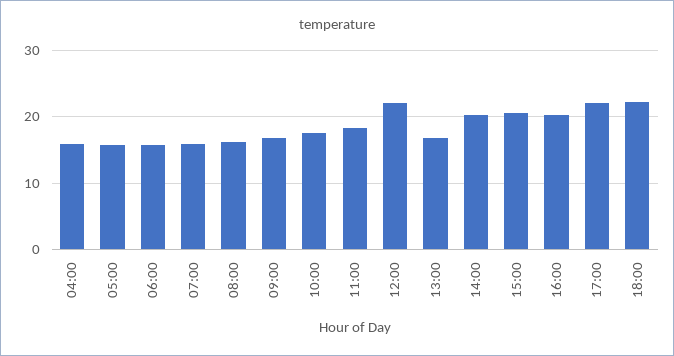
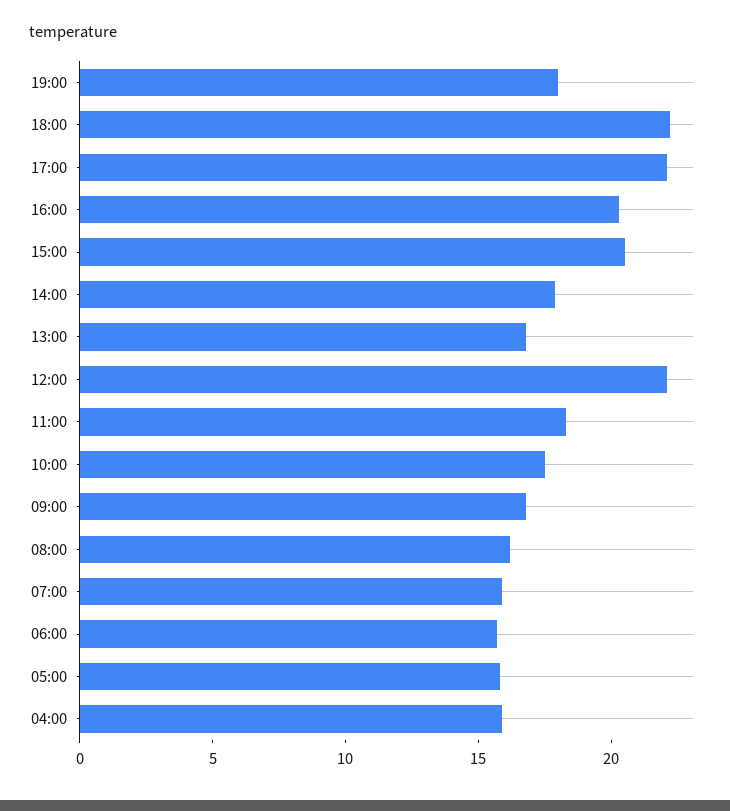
14:00: 20 -> 18
19:00: none -> 18

